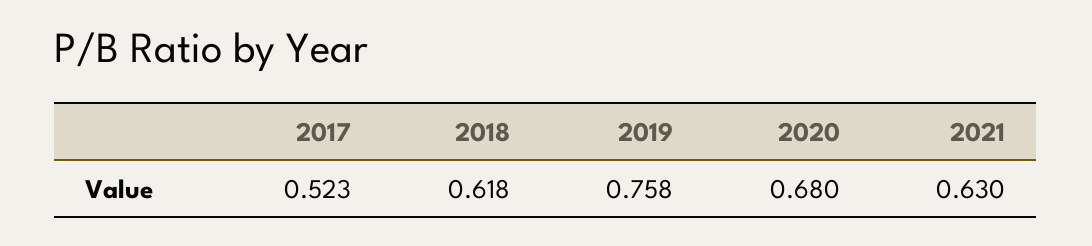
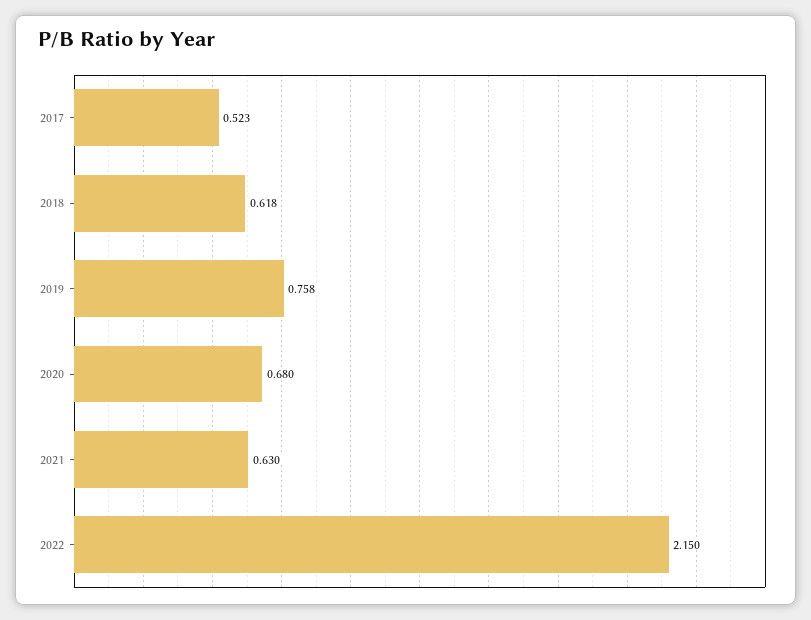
2022: none -> 2.15

